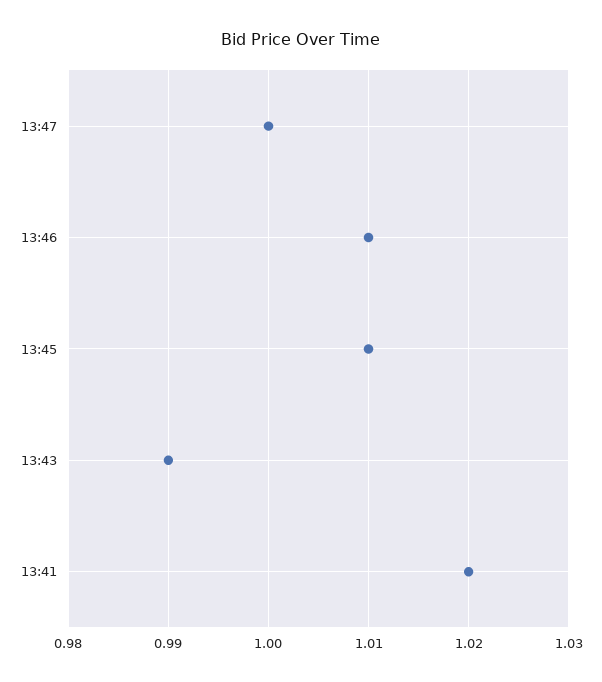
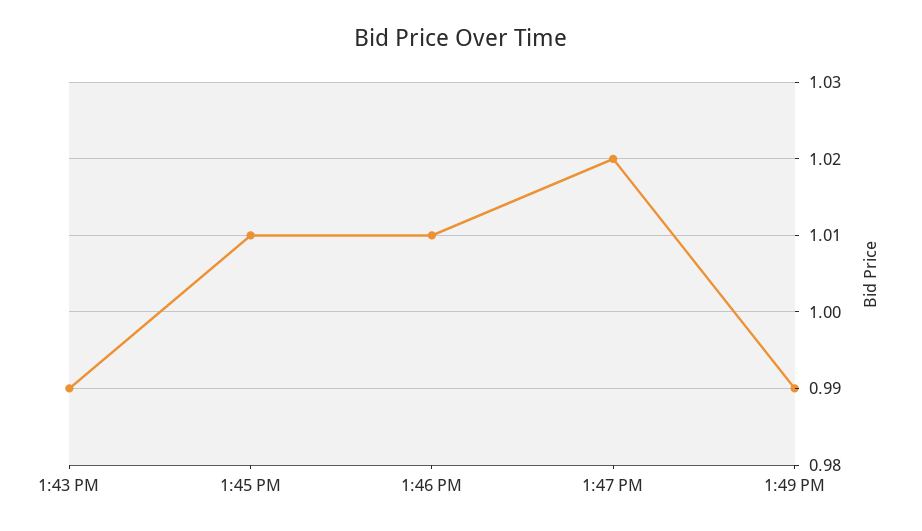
13:47: 1 -> 1.02
13:41: 1.02 -> none
1:49 PM: none -> 0.99

